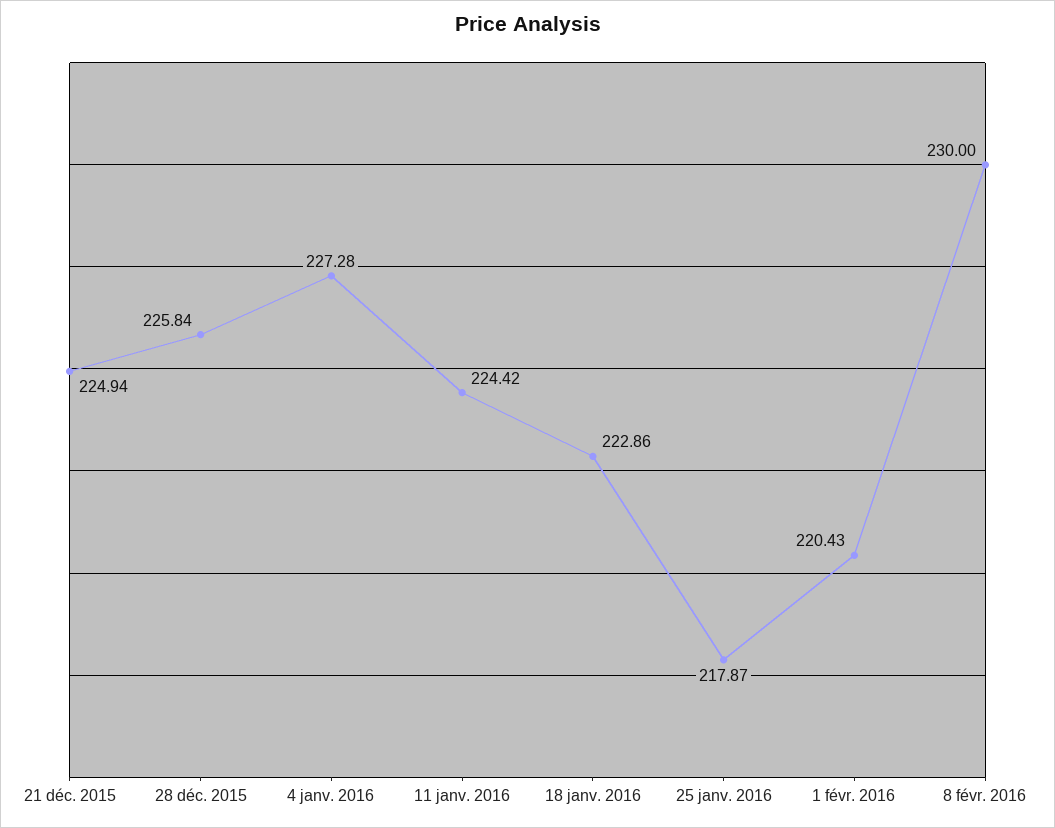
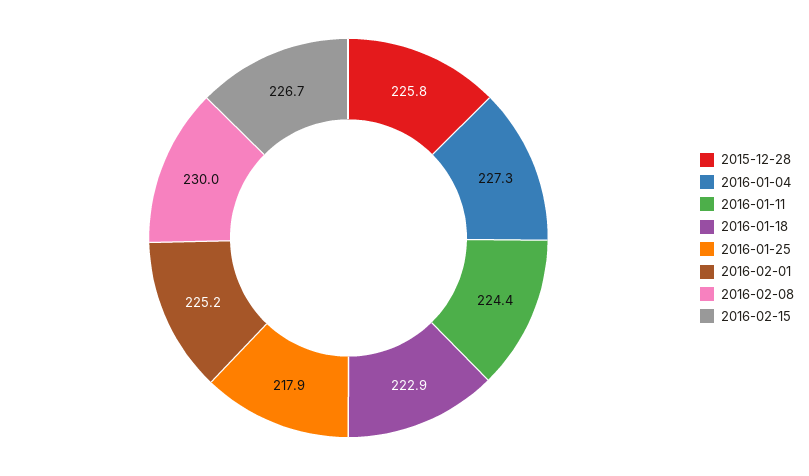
21 déc. 2015: 224.94 -> none
1 févr. 2016: 220.43 -> 225.2
2016-02-15: none -> 226.7

